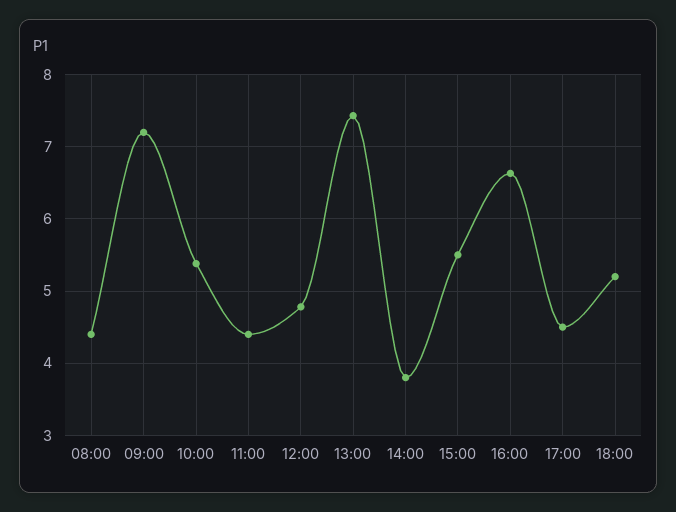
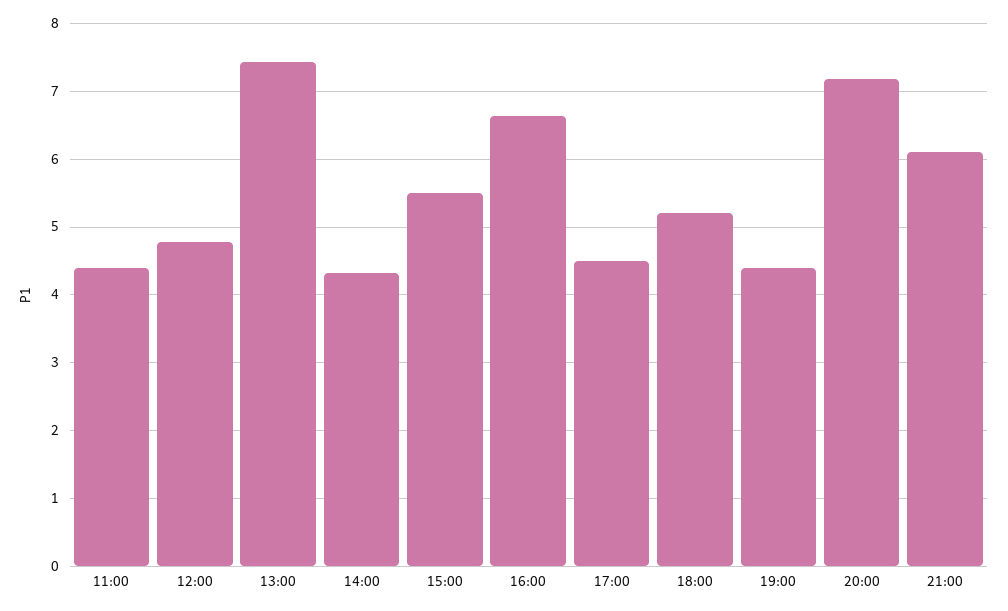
08:00: 4.4 -> none
09:00: 7.2 -> none
10:00: 5.4 -> none
14:00: 3.8 -> 4.3
19:00: none -> 4.4
20:00: none -> 7.2
21:00: none -> 6.1

